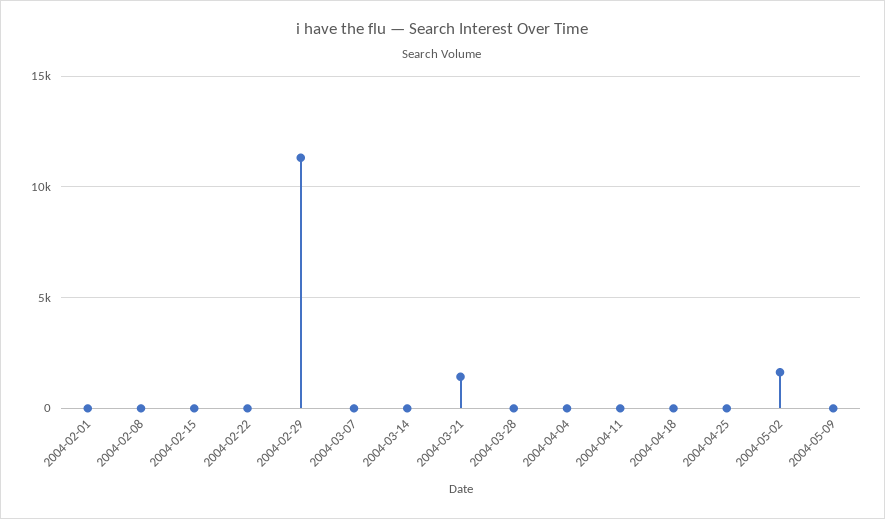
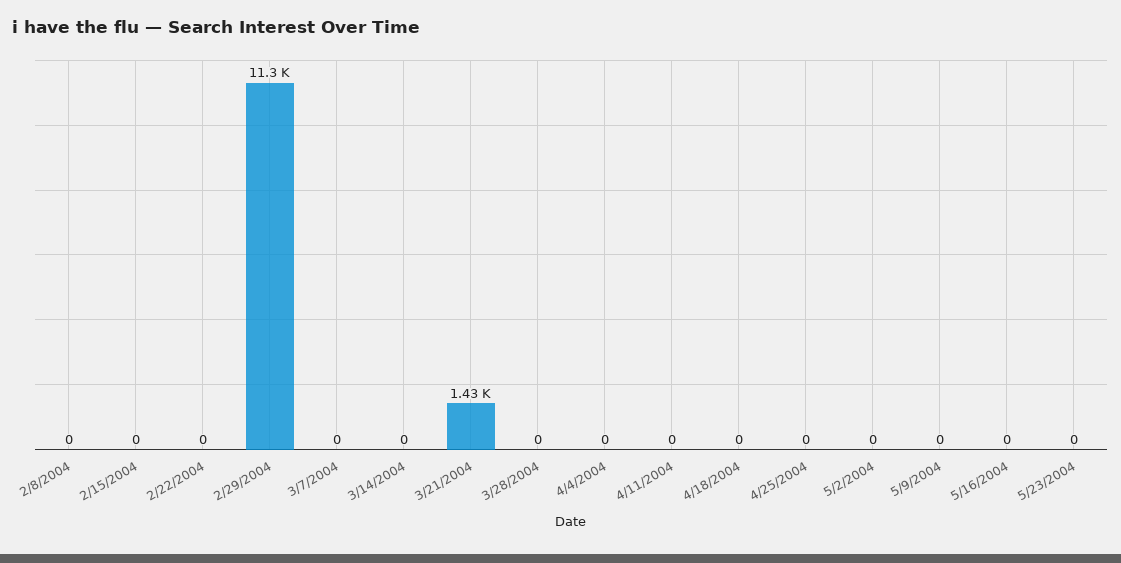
2004-02-01: 0 -> none
2004-05-02: 1500 -> 0
5/16/2004: none -> 0
5/23/2004: none -> 0

